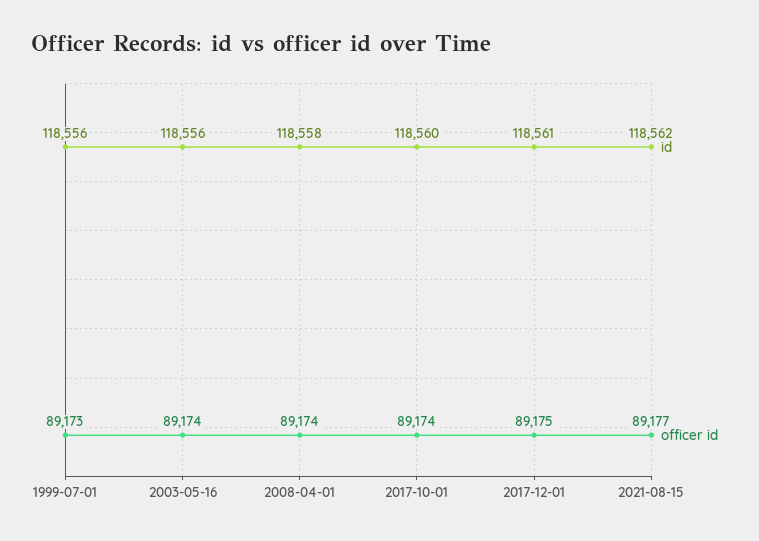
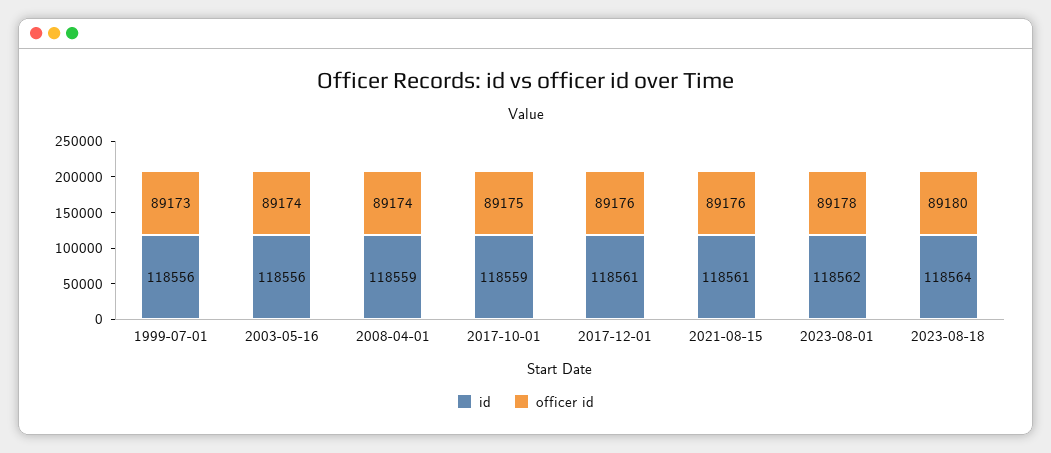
id, 2008-04-01: 118558 -> 118559
id, 2017-10-01: 118560 -> 118559
officer id, 2017-10-01: 89174 -> 89175
officer id, 2017-12-01: 89175 -> 89176
id, 2021-08-15: 118562 -> 118561
officer id, 2021-08-15: 89177 -> 89176
id, 2023-08-01: none -> 118562
officer id, 2023-08-01: none -> 89178
id, 2023-08-18: none -> 118564
officer id, 2023-08-18: none -> 89180

